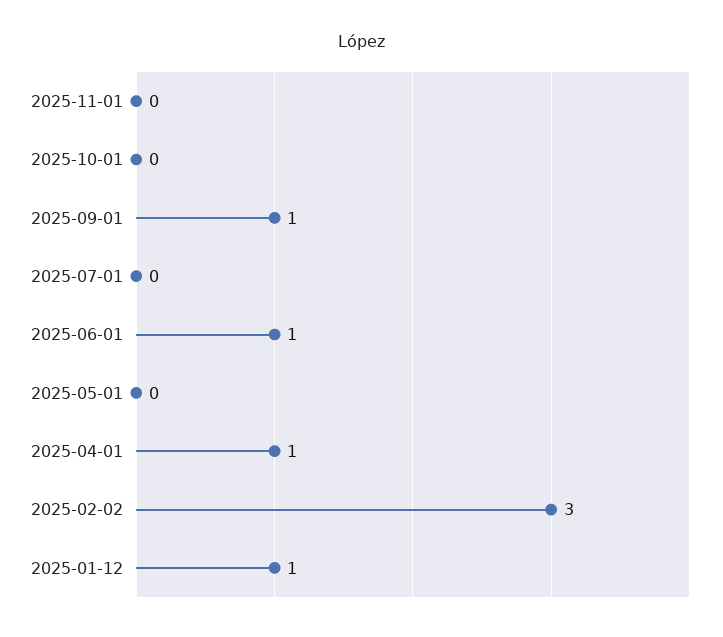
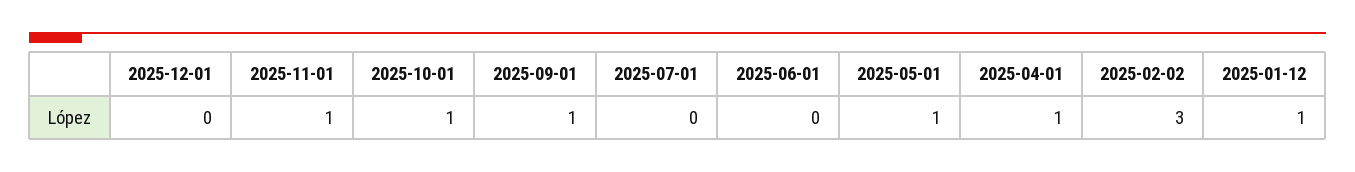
2025-11-01: 0 -> 1
2025-10-01: 0 -> 1
2025-06-01: 1 -> 0
2025-05-01: 0 -> 1
2025-12-01: none -> 0

